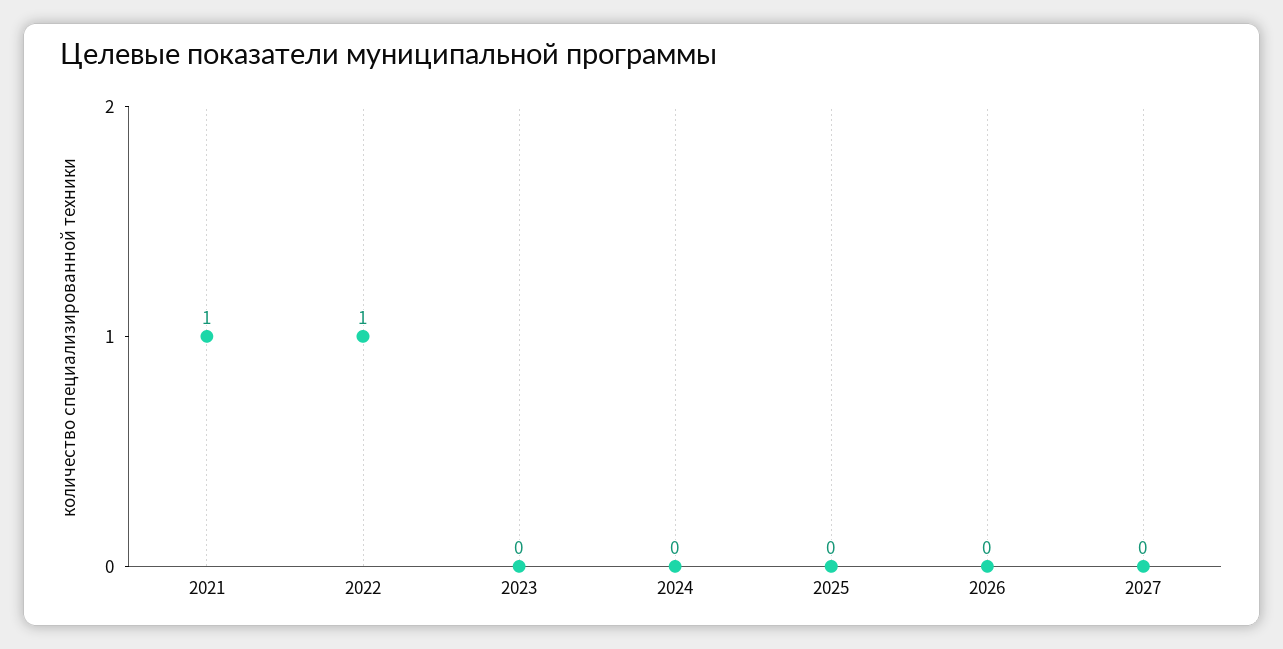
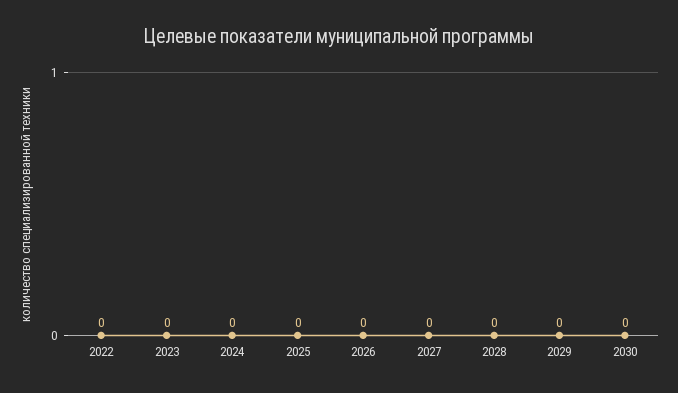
2021: 1 -> none
2022: 1 -> 0
2028: none -> 0
2029: none -> 0
2030: none -> 0

